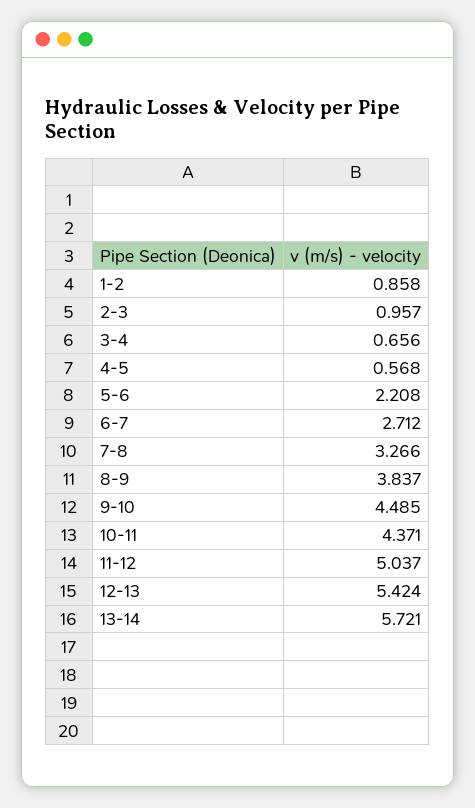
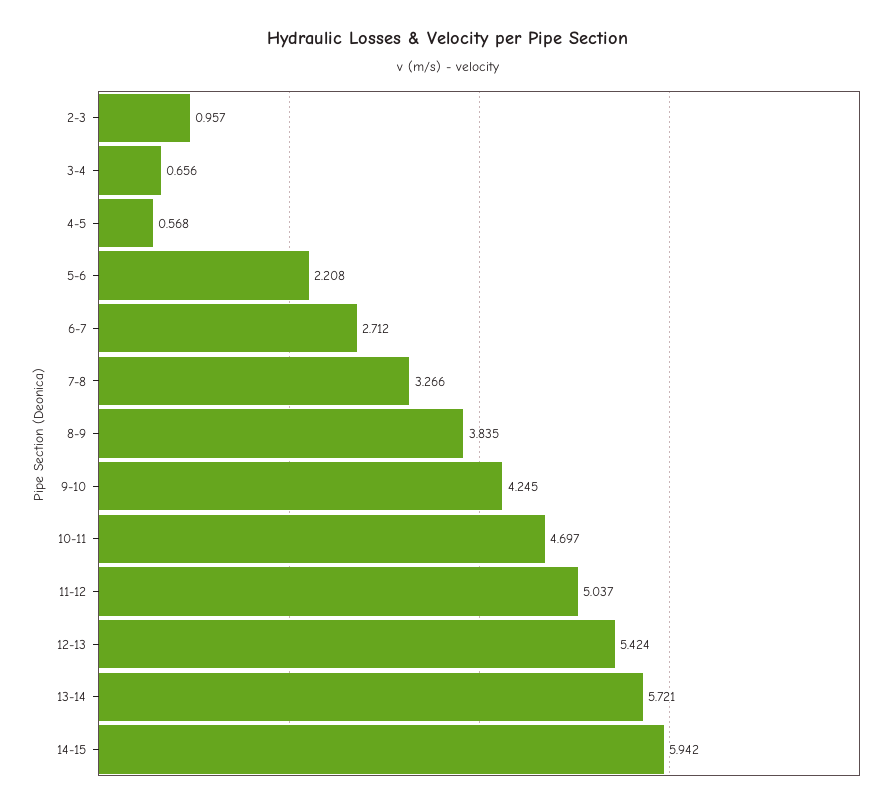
1-2: 0.858 -> none
8-9: 3.837 -> 3.835
9-10: 4.485 -> 4.245
10-11: 4.371 -> 4.697
14-15: none -> 5.942

